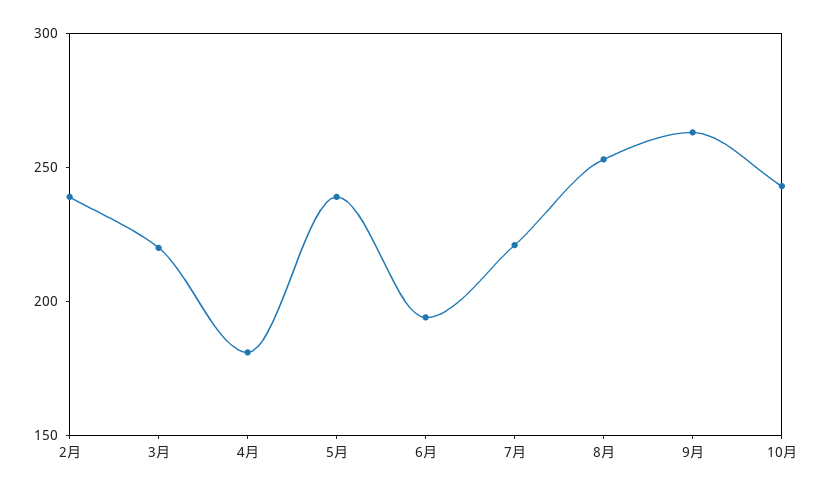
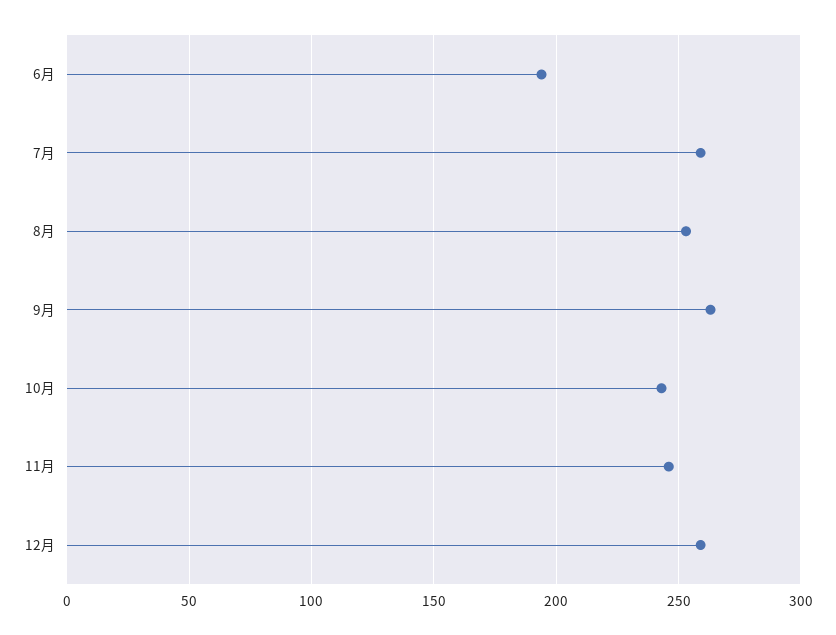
2月: 240 -> none
3月: 220 -> none
4月: 180 -> none
5月: 240 -> none
7月: 220 -> 260
11月: none -> 245
12月: none -> 260

